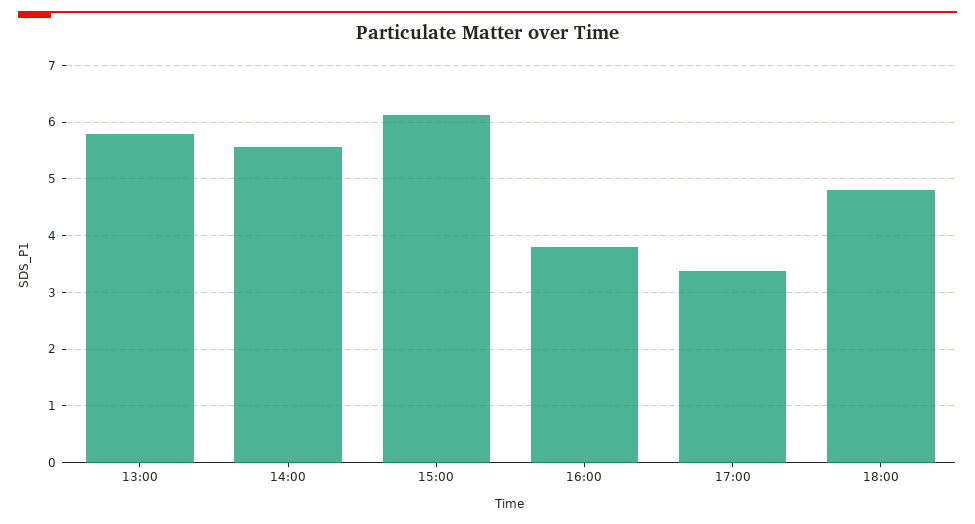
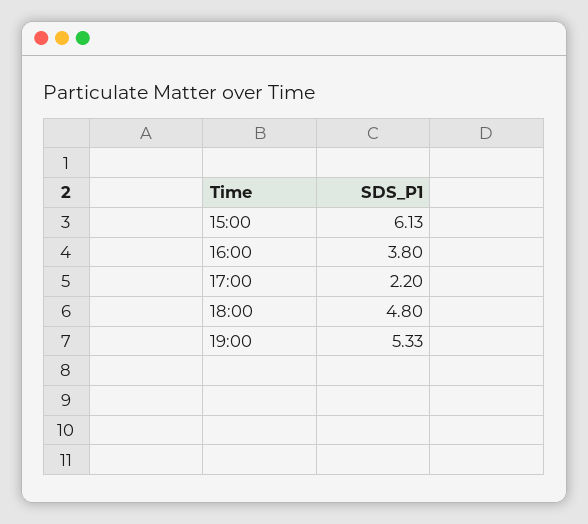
13:00: 5.8 -> none
14:00: 5.6 -> none
17:00: 3.4 -> 2.2
19:00: none -> 5.33

